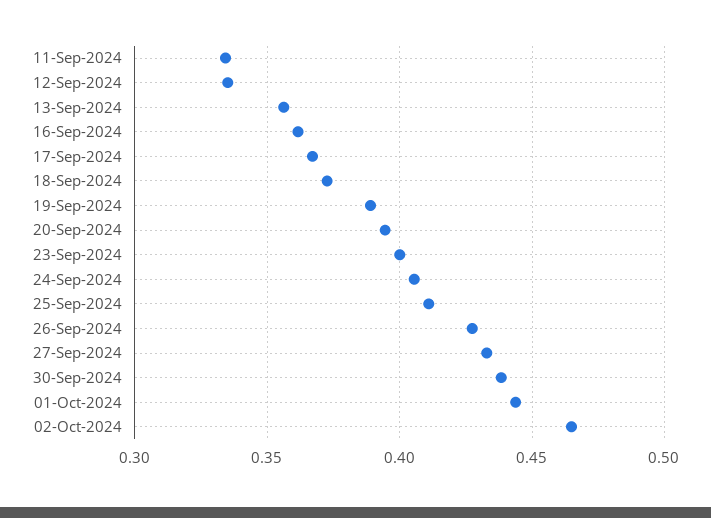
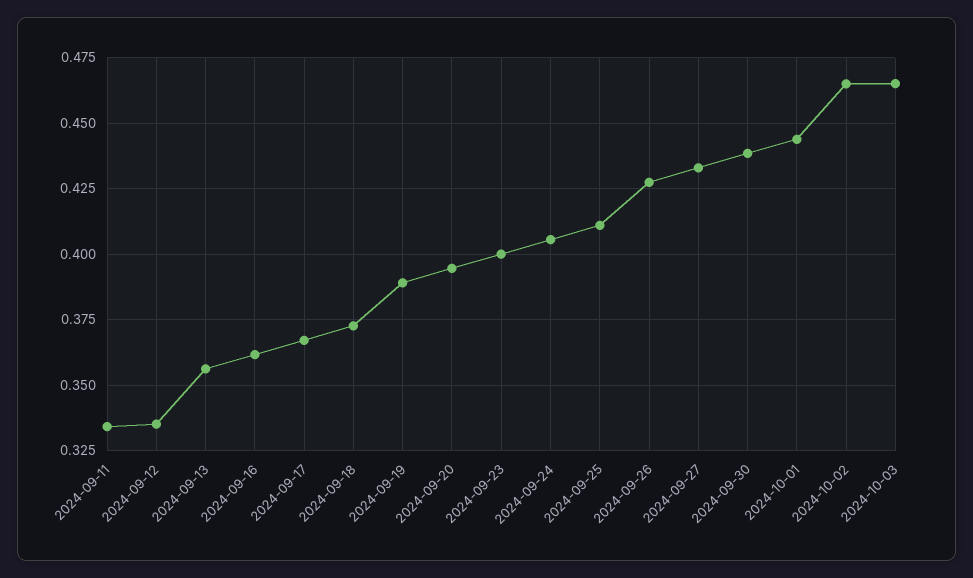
2024-10-03: none -> 0.465

